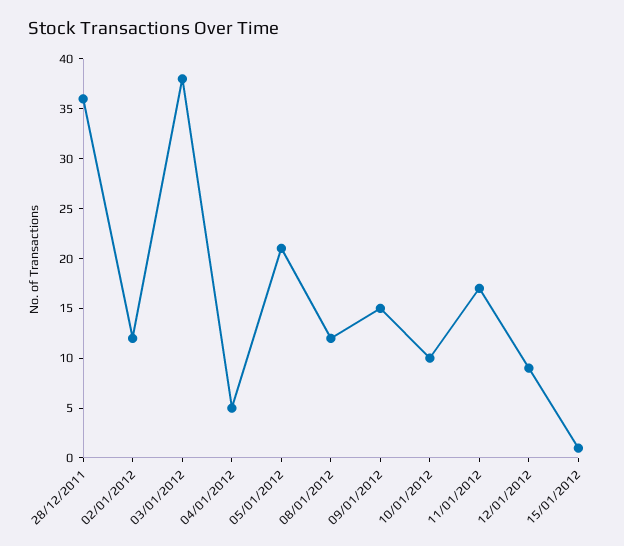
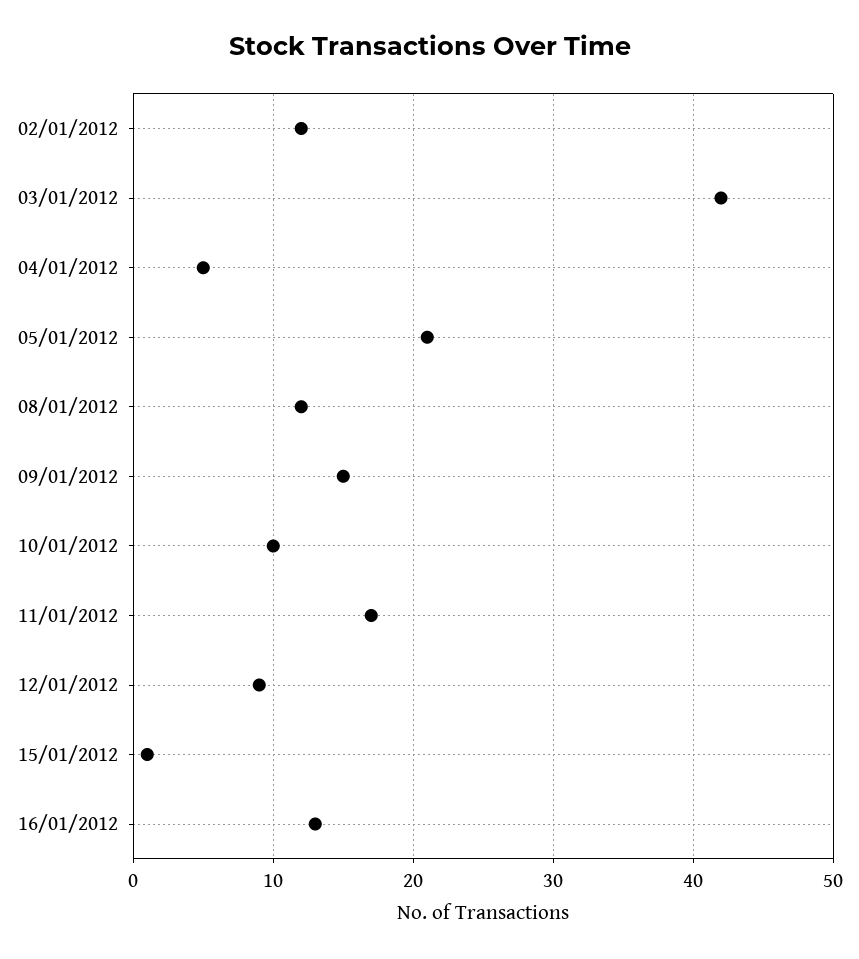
28/12/2011: 36 -> none
03/01/2012: 38 -> 42
16/01/2012: none -> 13

